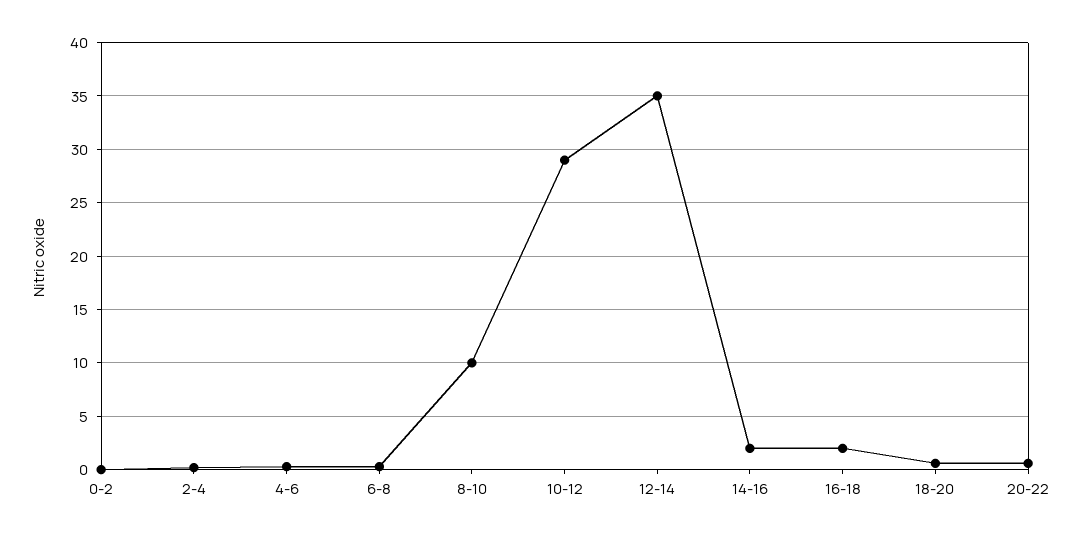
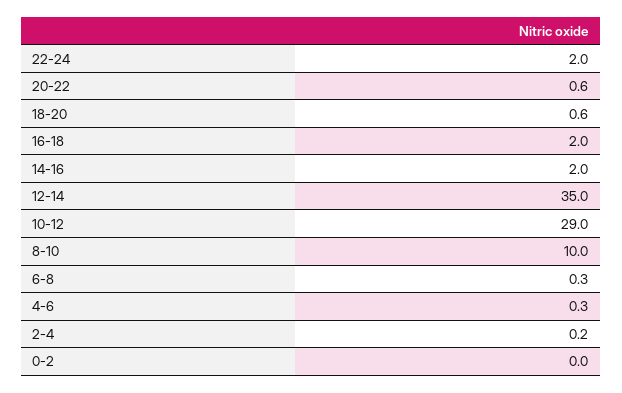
22-24: none -> 2

